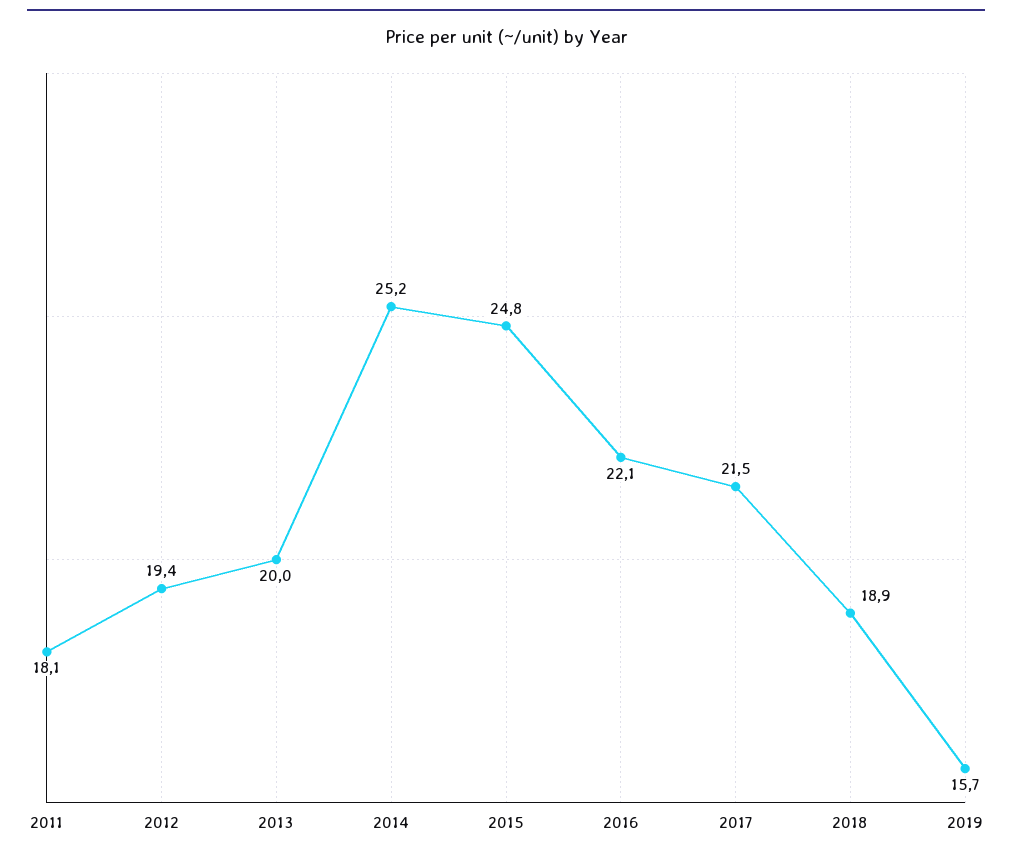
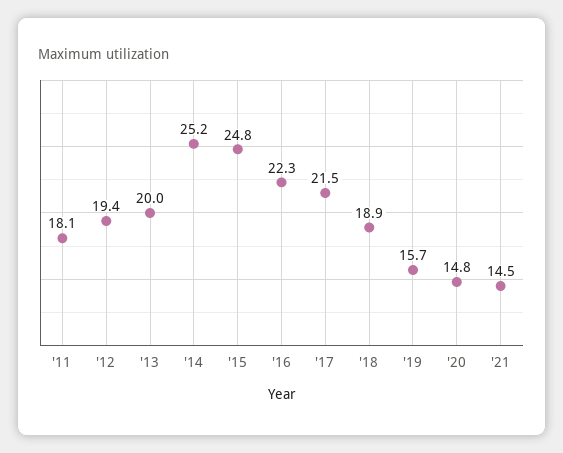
2016: 22.1 -> 22.3
'20: none -> 14.8
'21: none -> 14.5

